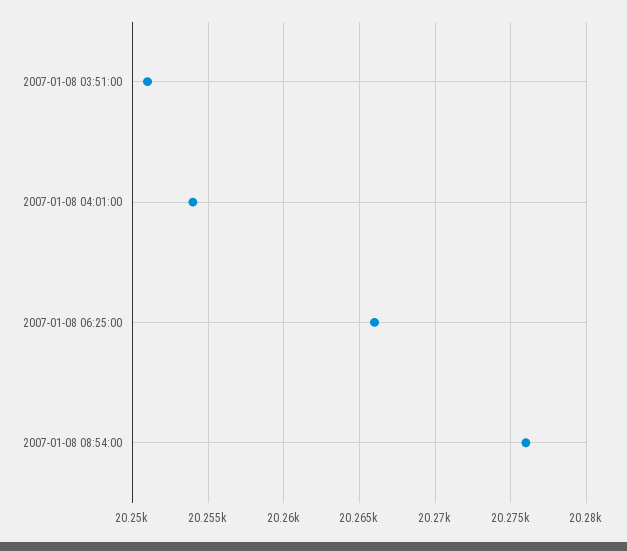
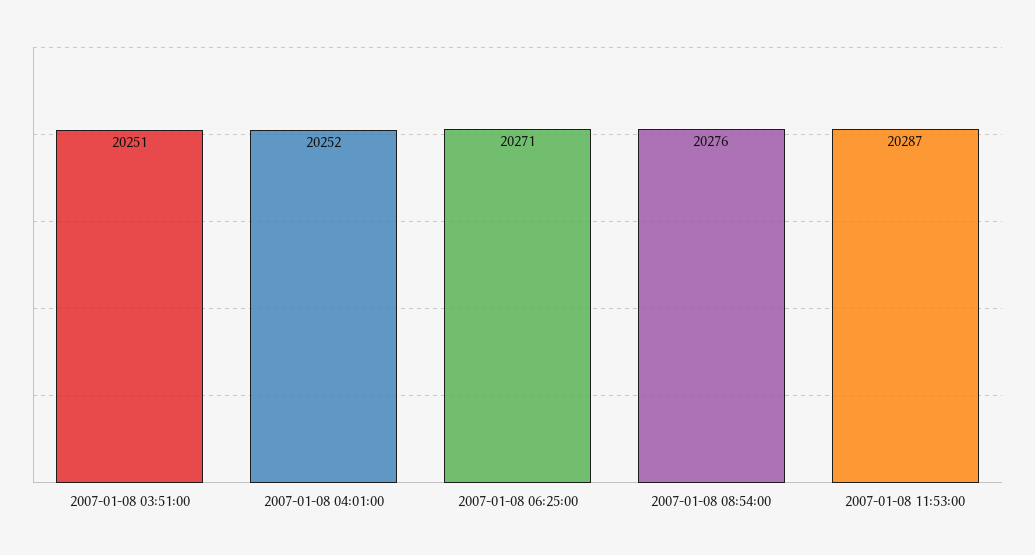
2007-01-08 04:01:00: 20254 -> 20252
2007-01-08 06:25:00: 20266 -> 20271
2007-01-08 11:53:00: none -> 20287

